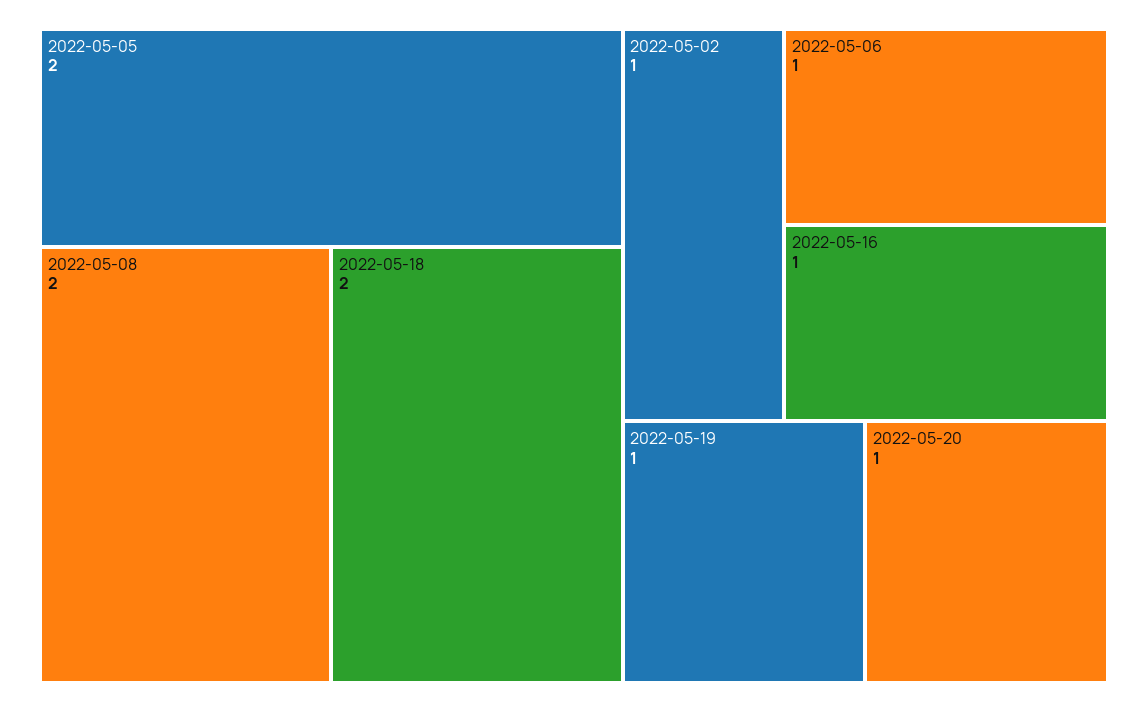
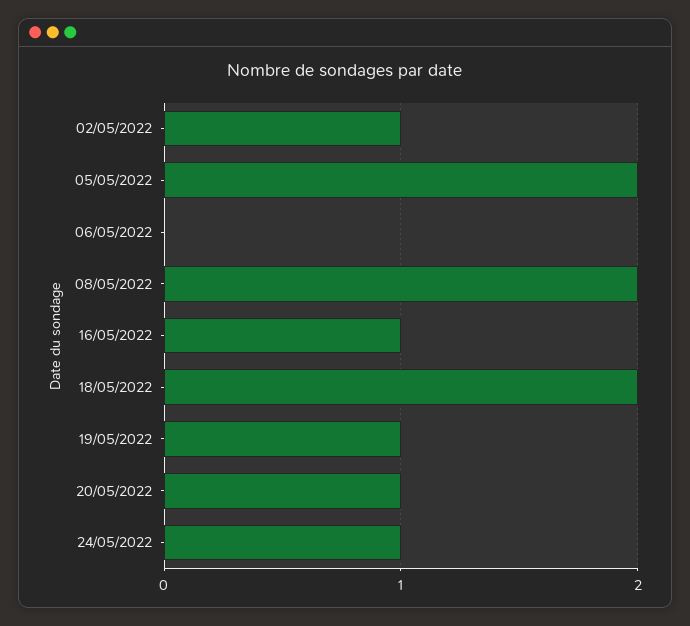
2022-05-06: 1 -> 0
24/05/2022: none -> 1

